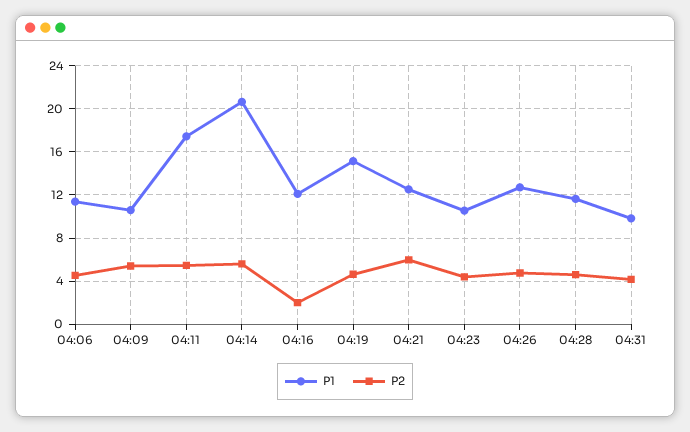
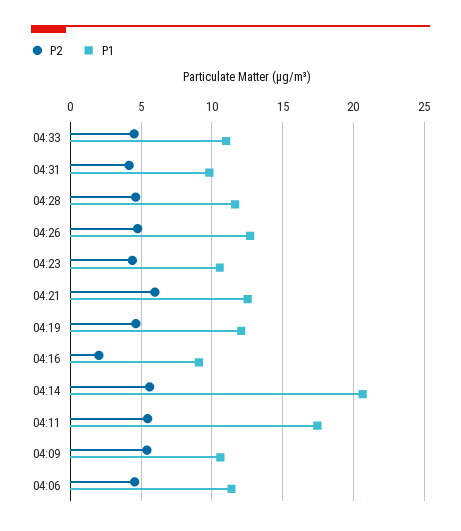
P1, 04:16: 12 -> 9
P1, 04:19: 15 -> 12
P2, 04:33: none -> 4.5
P1, 04:33: none -> 11

